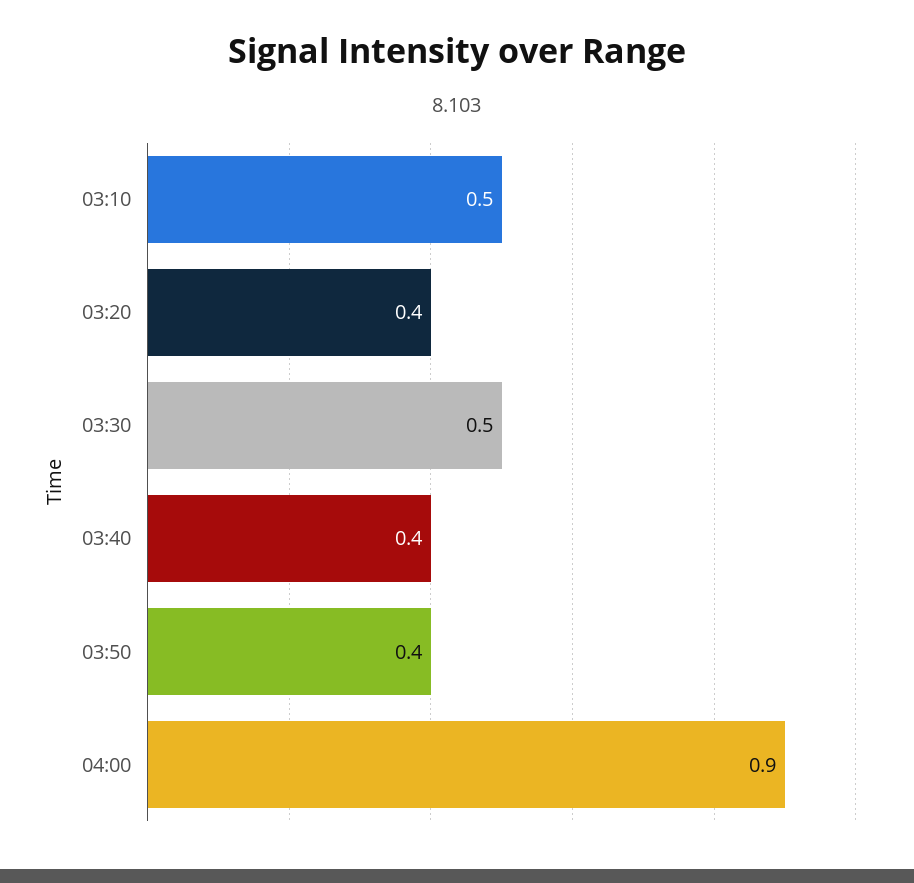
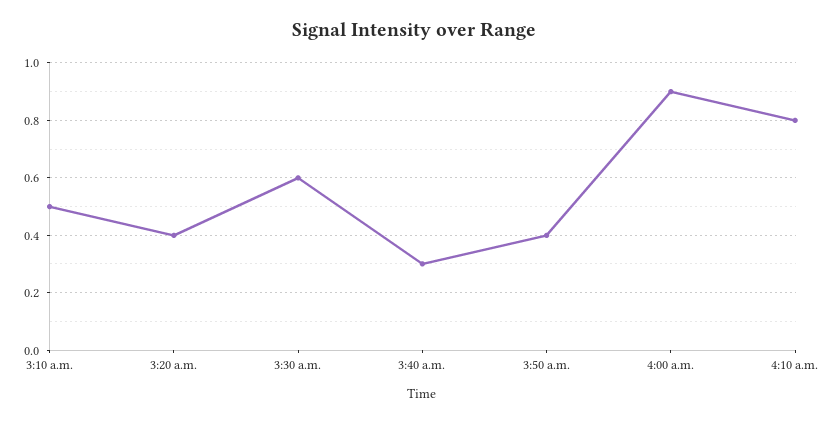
03:30: 0.5 -> 0.6
03:40: 0.4 -> 0.3
4:10 a.m.: none -> 0.8

